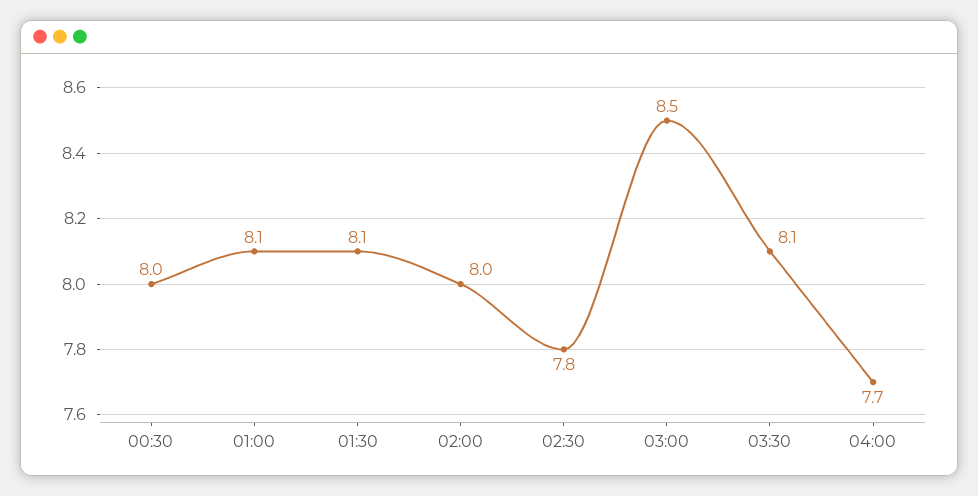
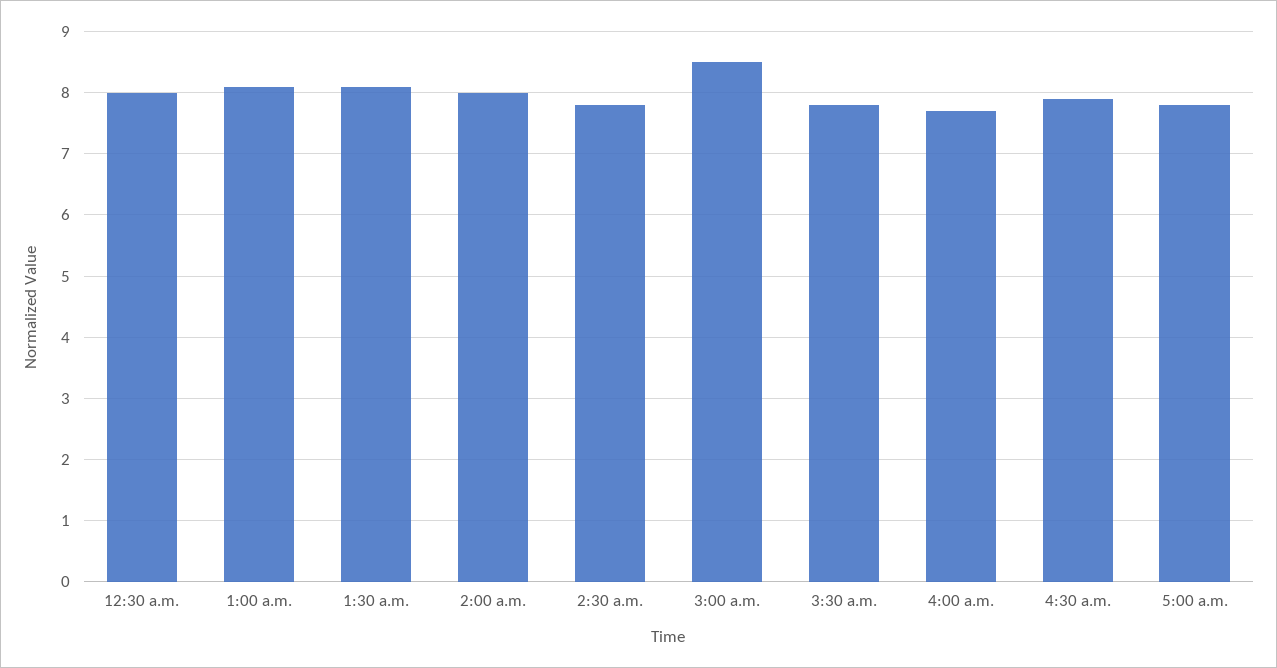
03:30: 8.1 -> 7.8
4:30 a.m.: none -> 7.9
5:00 a.m.: none -> 7.8

